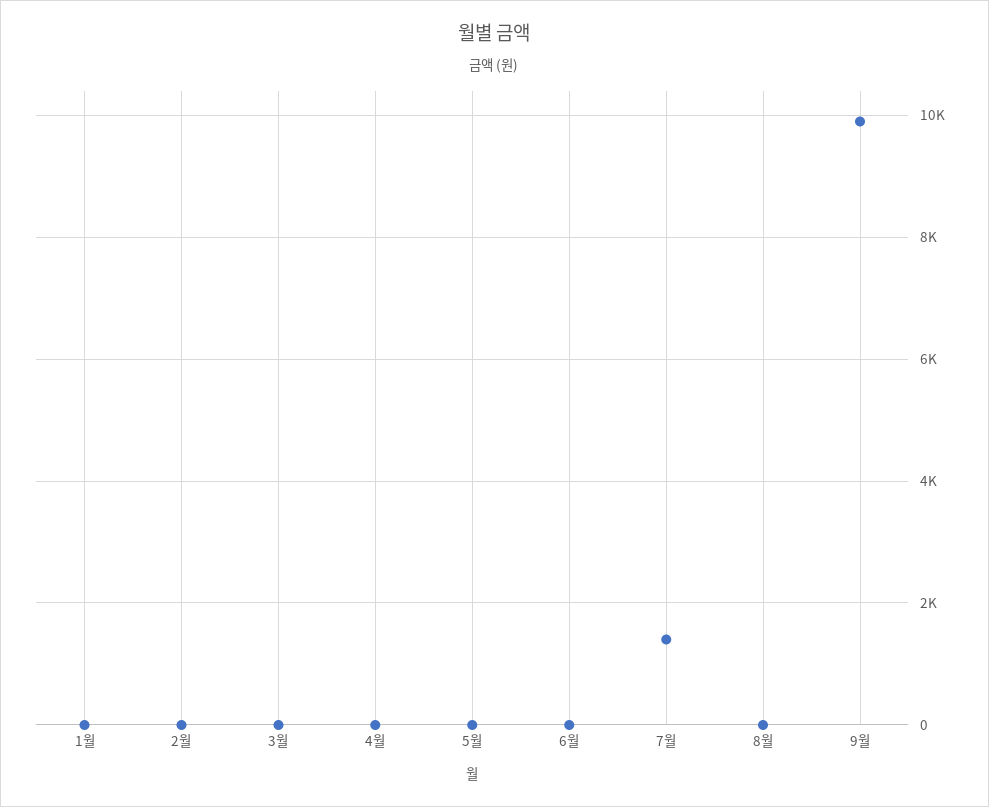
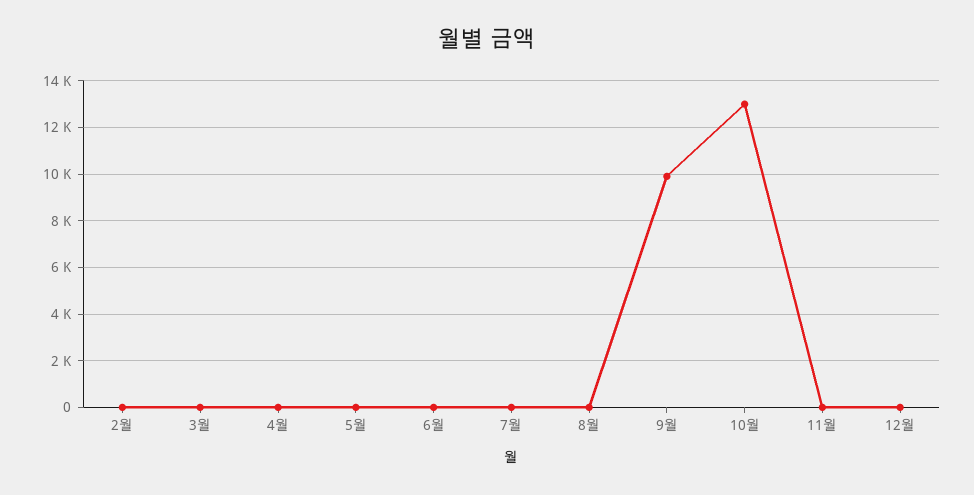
1월: 0 -> none
7월: 1400 -> 0
10월: none -> 13000
11월: none -> 0
12월: none -> 0

